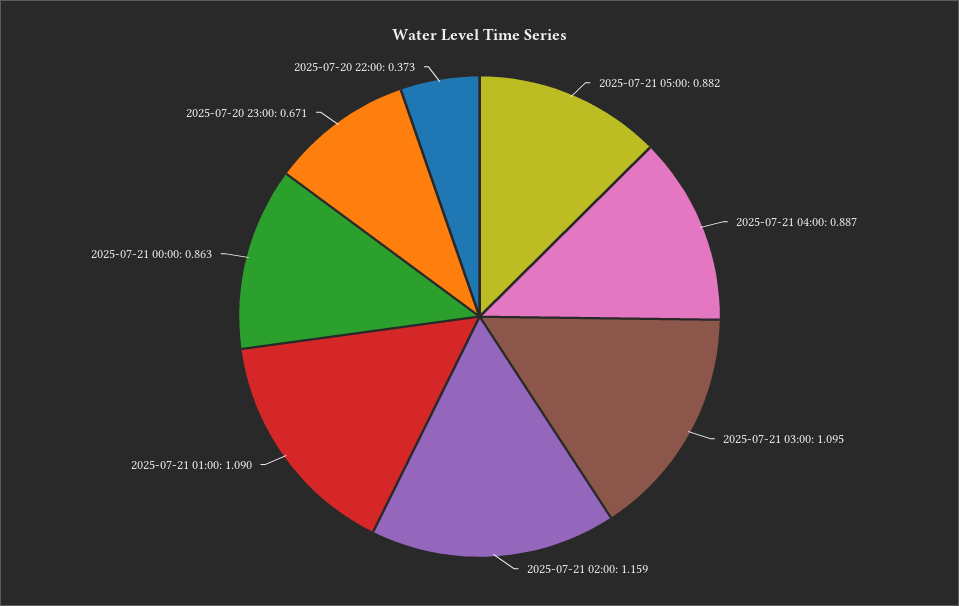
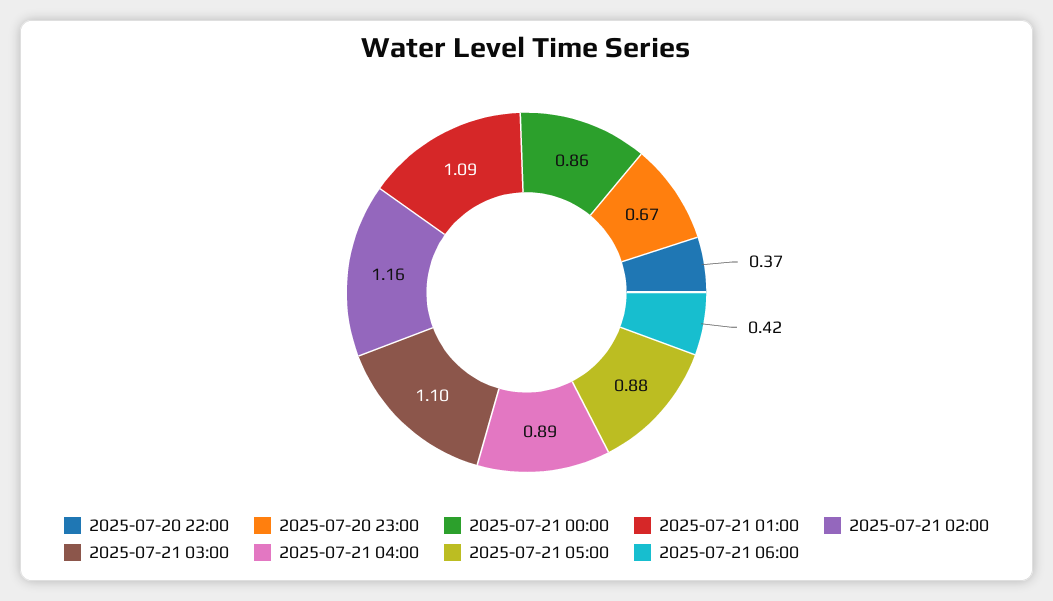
2025-07-21 06:00: none -> 0.42

